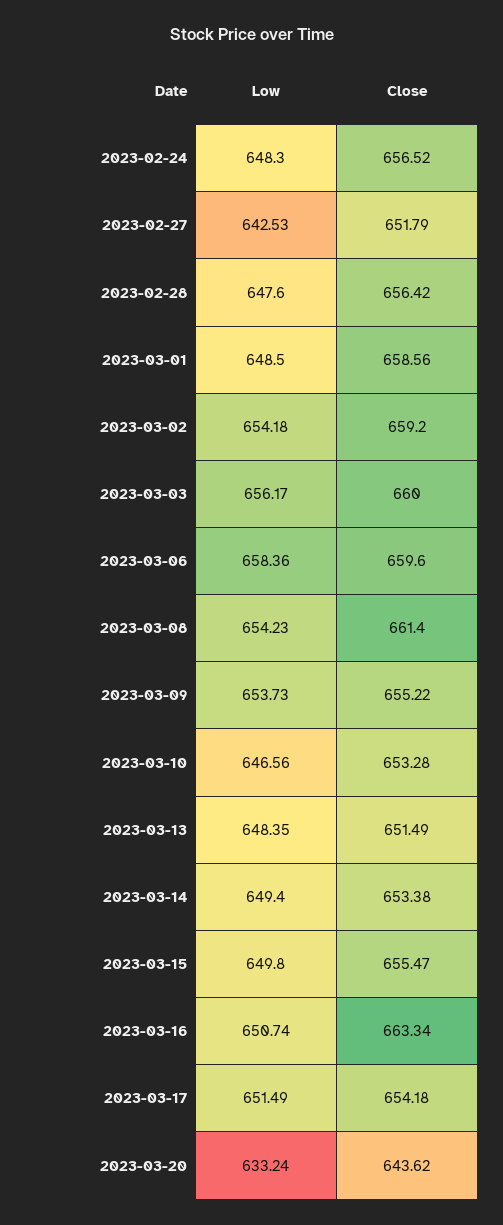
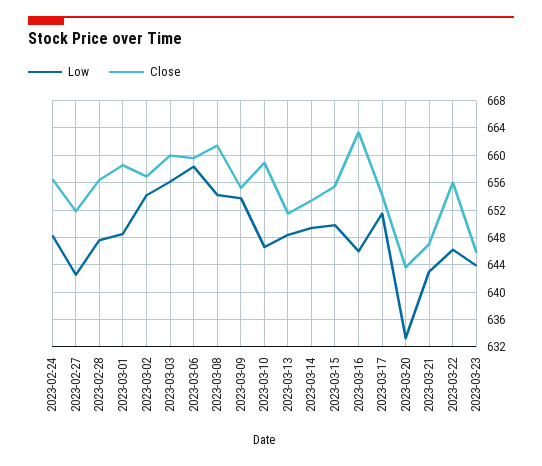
Close, 2023-03-02: 659.2 -> 657
Close, 2023-03-10: 653.28 -> 659
Low, 2023-03-16: 650.74 -> 646
Low, 2023-03-21: none -> 643
Close, 2023-03-21: none -> 647
Low, 2023-03-22: none -> 646
Close, 2023-03-22: none -> 656
Low, 2023-03-23: none -> 644
Close, 2023-03-23: none -> 646

